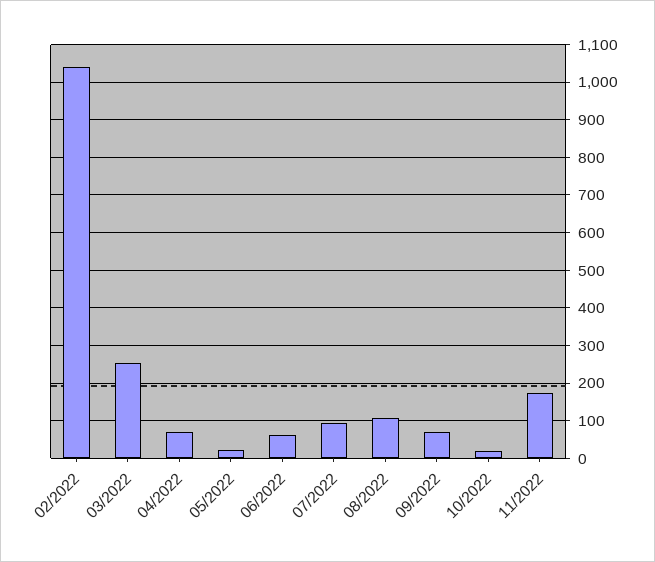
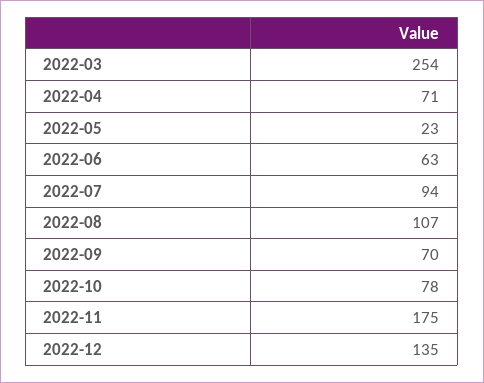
02/2022: 1040 -> none
10/2022: 20 -> 78
2022-12: none -> 135

